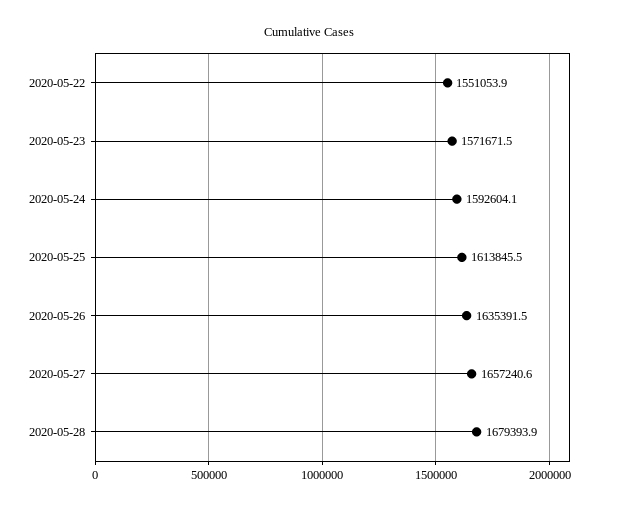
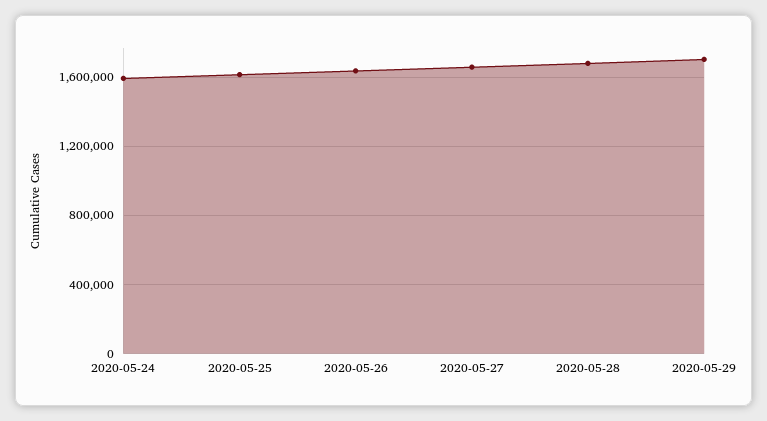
2020-05-22: 1551053.9 -> none
2020-05-23: 1571671.5 -> none
2020-05-29: none -> 1700000

